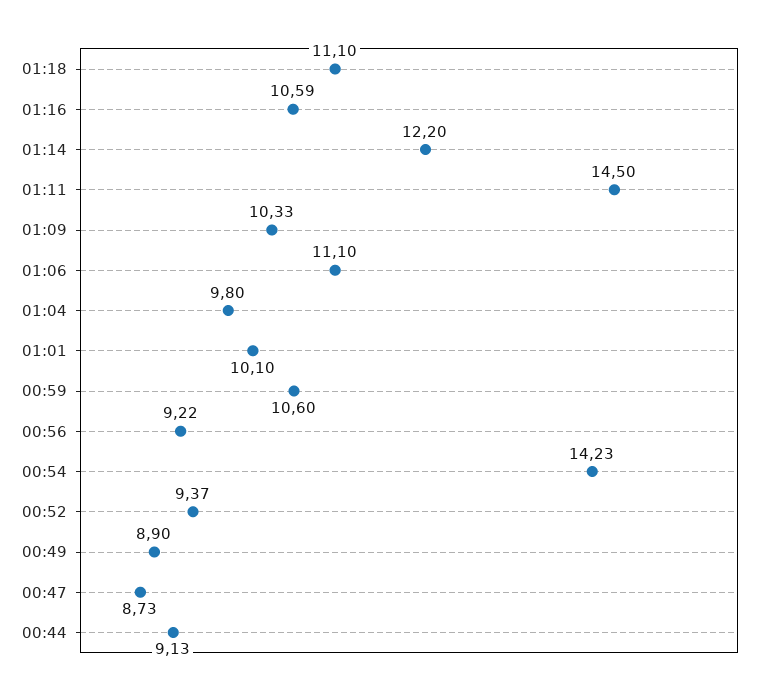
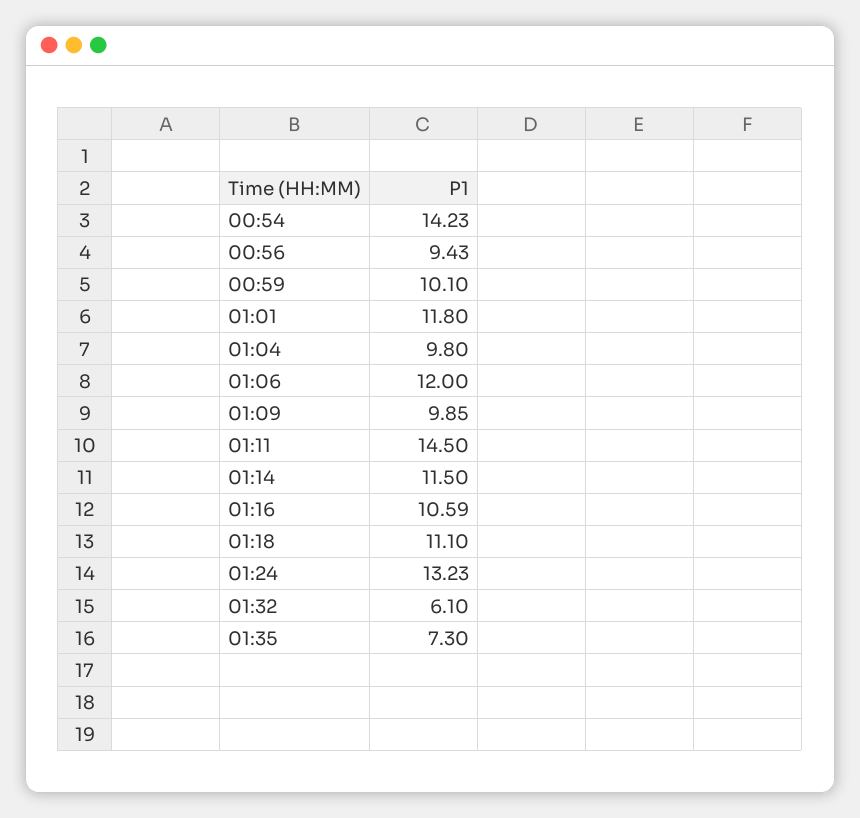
01:14: 12.2 -> 11.5
01:09: 10.33 -> 9.85
01:06: 11.1 -> 12
01:01: 10.1 -> 11.8
00:59: 10.6 -> 10.1
00:56: 9.22 -> 9.43
00:52: 9.37 -> none
00:49: 8.9 -> none
00:47: 8.73 -> none
00:44: 9.13 -> none
01:24: none -> 13.23
01:32: none -> 6.1
01:35: none -> 7.3

